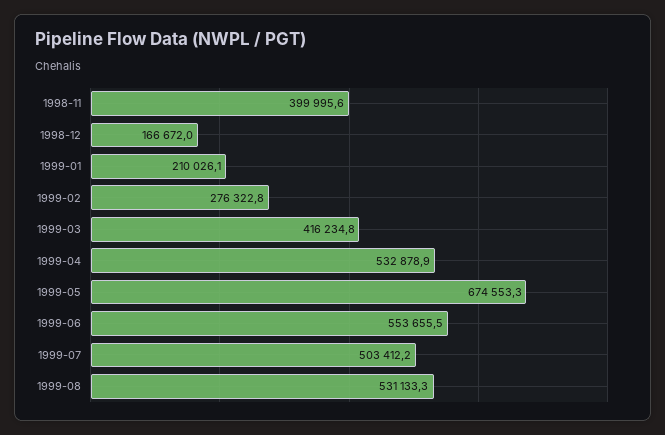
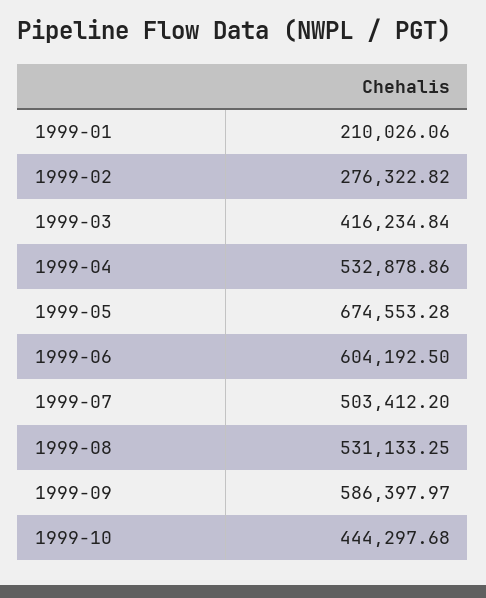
1998-11: 399995.6 -> none
1998-12: 166672 -> none
1999-06: 553655.5 -> 604192.5
1999-09: none -> 586397.97
1999-10: none -> 444297.68

